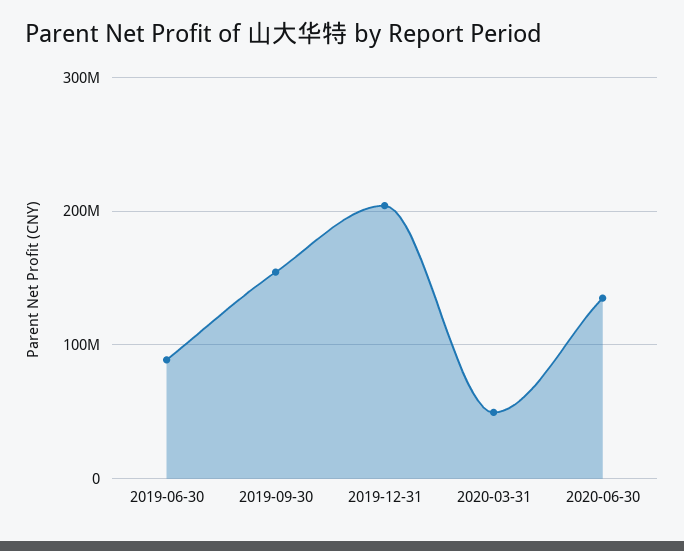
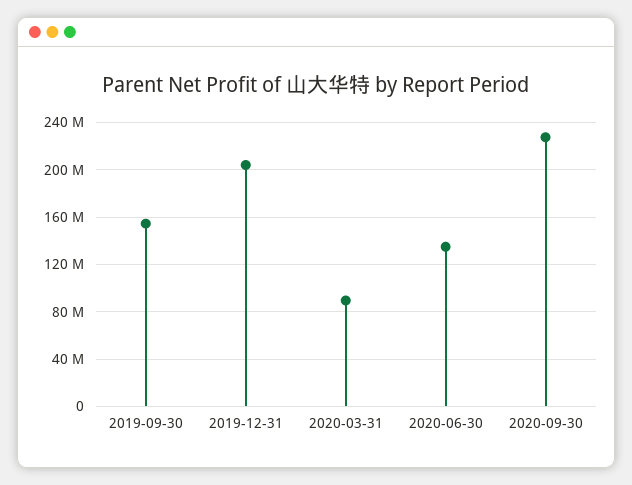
2019-06-30: 90000000 -> none
2020-03-31: 50000000 -> 90000000
2020-09-30: none -> 230000000

